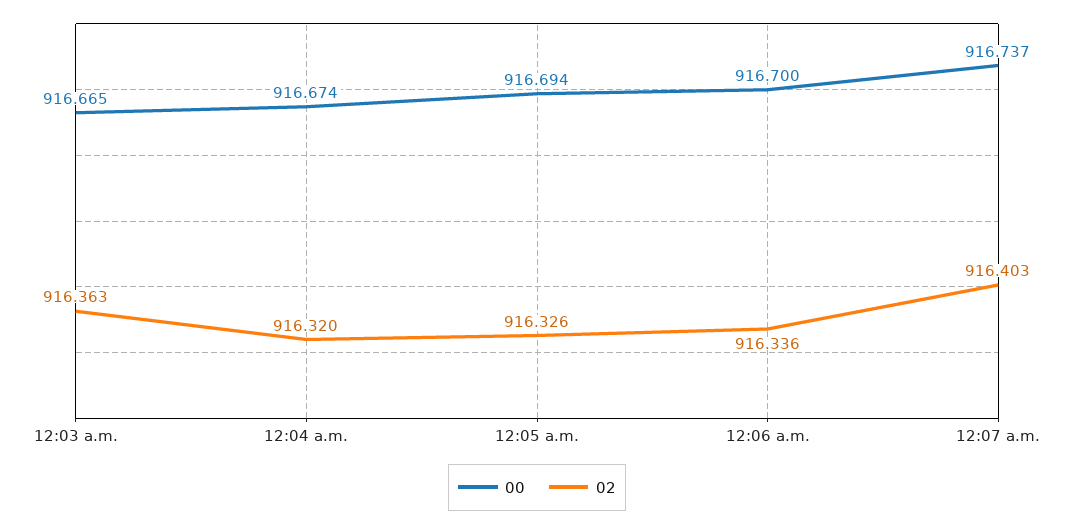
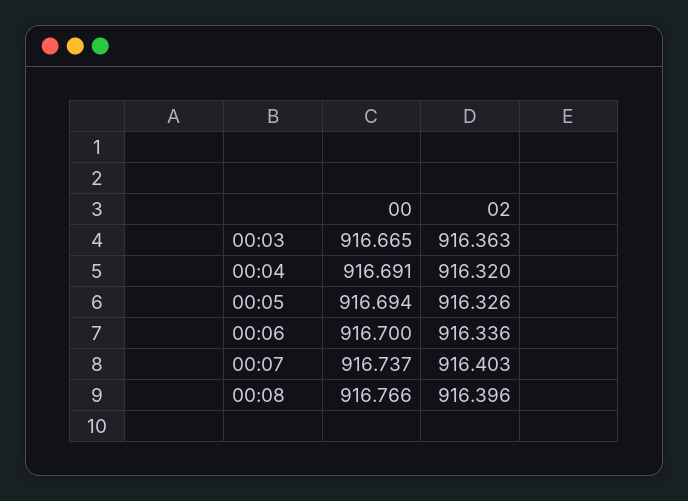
00, 12:04 a.m.: 916.674 -> 916.691
00, 00:08: none -> 916.766
02, 00:08: none -> 916.396

